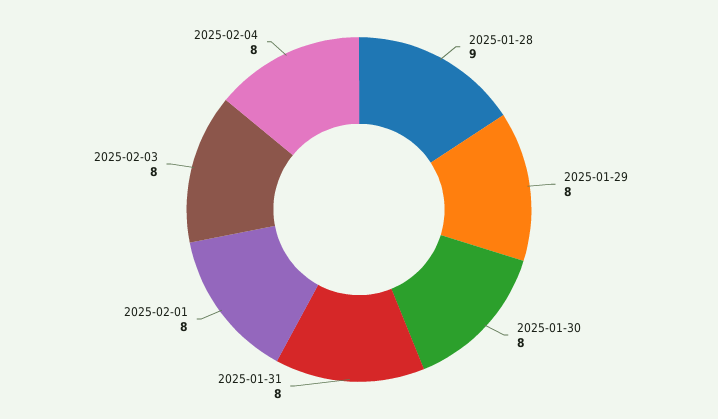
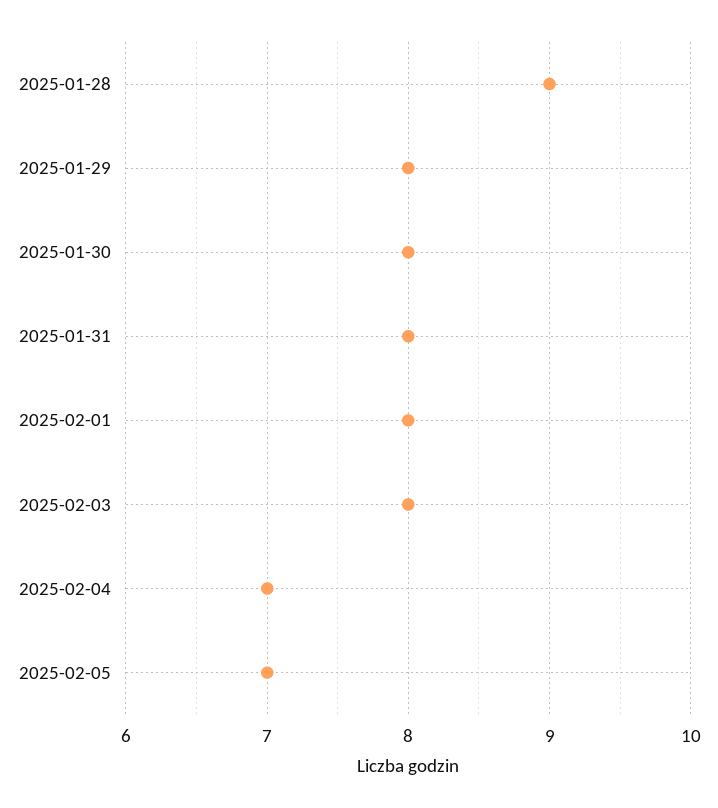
2025-02-04: 8 -> 7
2025-02-05: none -> 7

